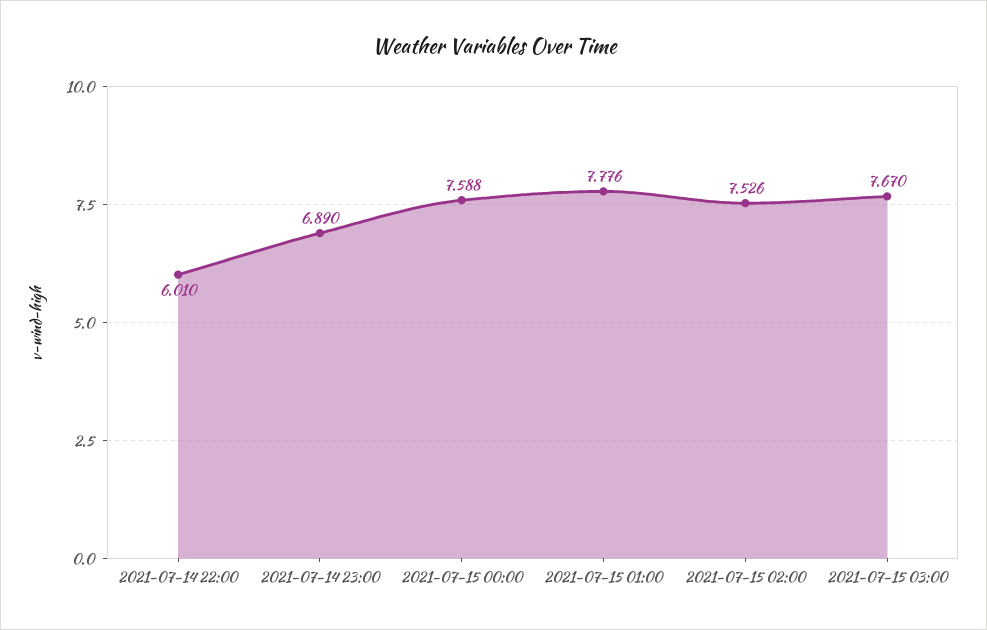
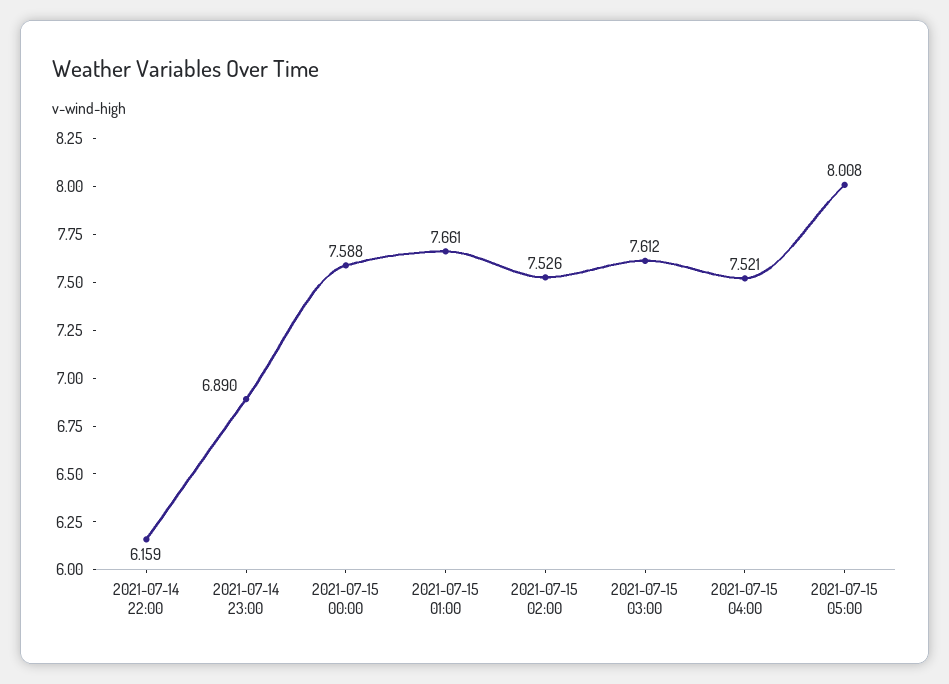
2021-07-14 22:00: 6.01 -> 6.159
2021-07-15 01:00: 7.776 -> 7.661
2021-07-15 03:00: 7.67 -> 7.612
2021-07-15 04:00: none -> 7.521
2021-07-15 05:00: none -> 8.008

